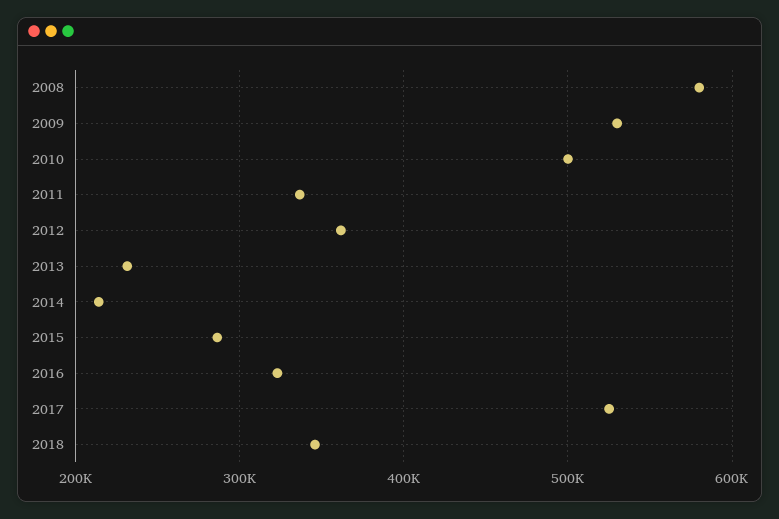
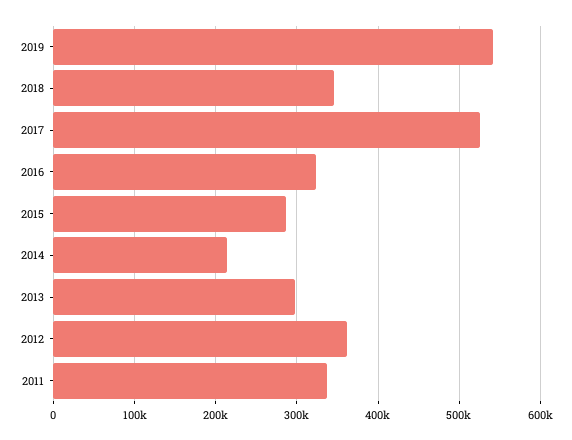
2008: 580000 -> none
2009: 530000 -> none
2010: 500000 -> none
2013: 230000 -> 300000
2019: none -> 540000

